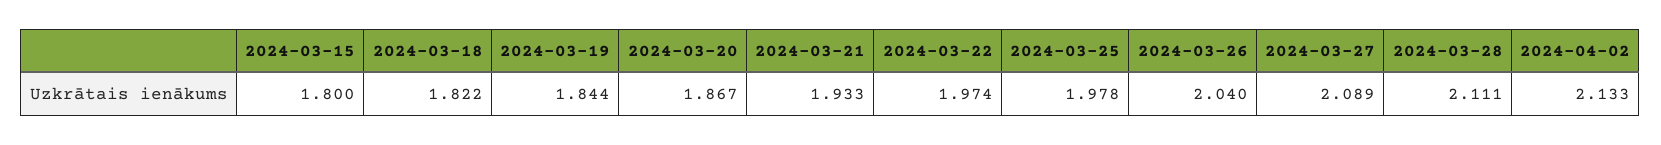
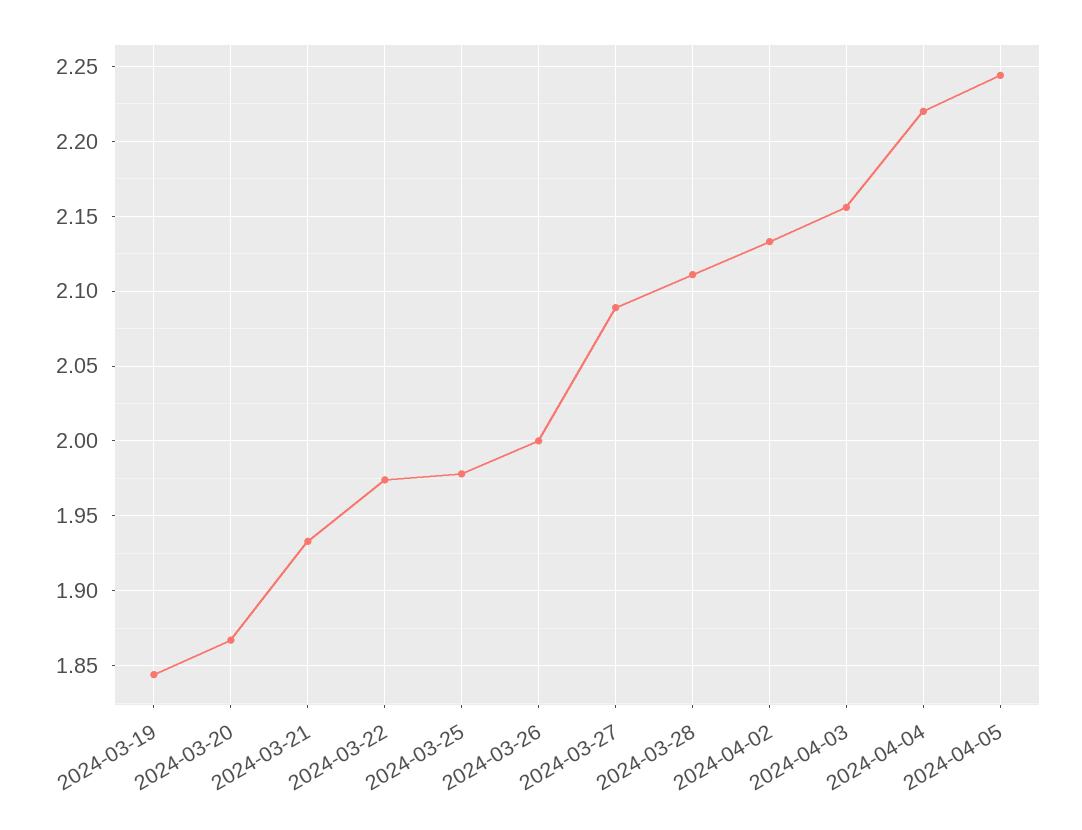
2024-03-15: 1.8 -> none
2024-03-18: 1.822 -> none
2024-03-26: 2.04 -> 2
2024-04-03: none -> 2.155
2024-04-04: none -> 2.22
2024-04-05: none -> 2.245

